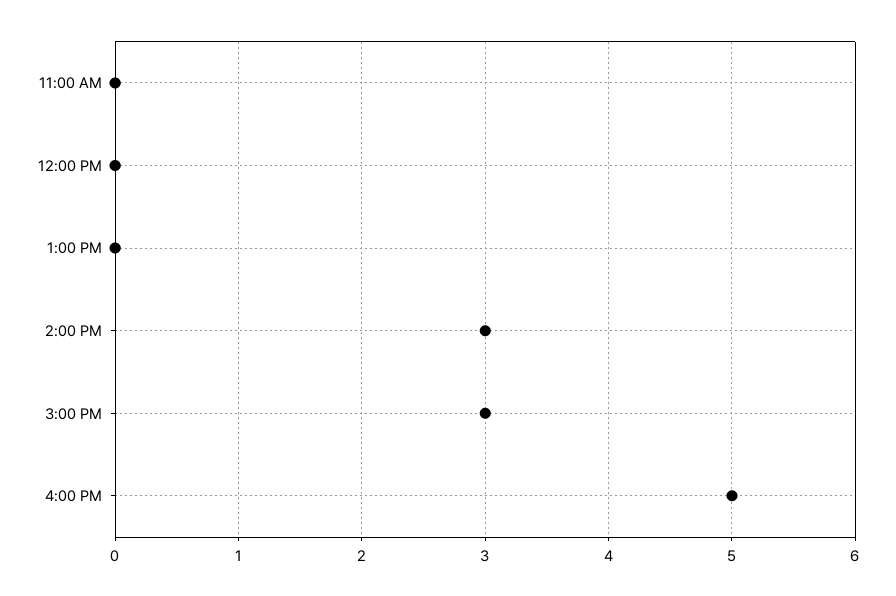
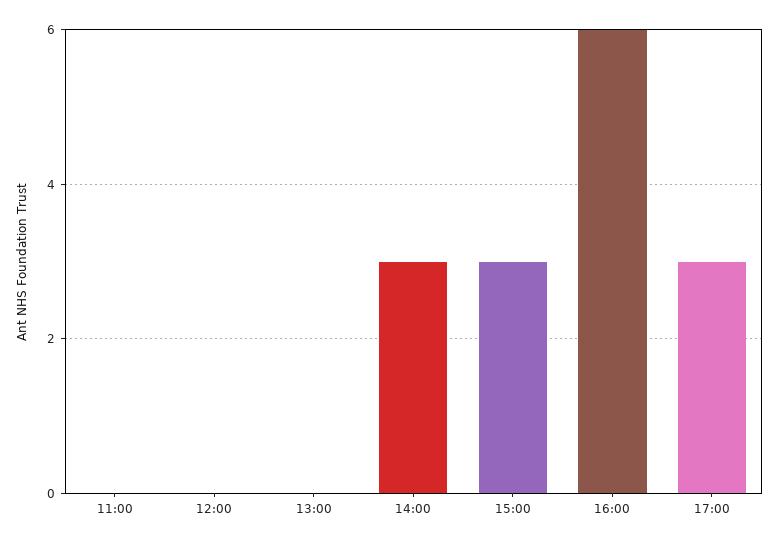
4:00 PM: 5 -> 6
17:00: none -> 3

